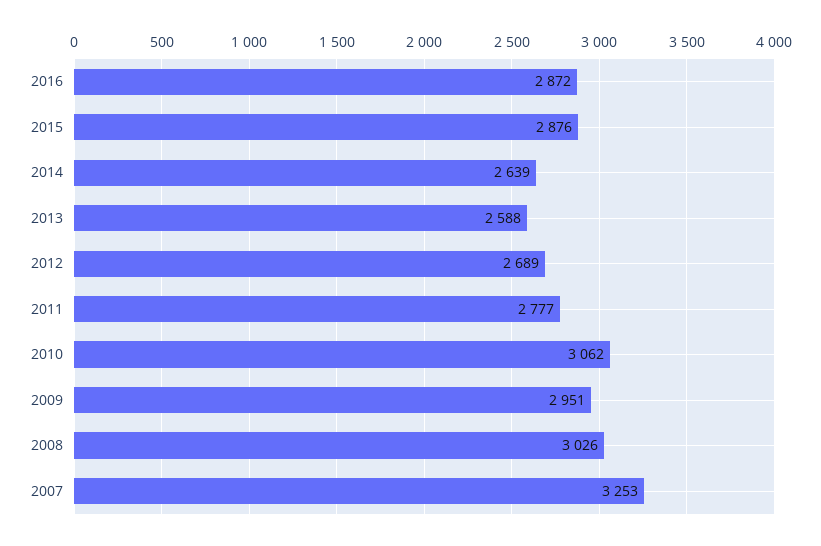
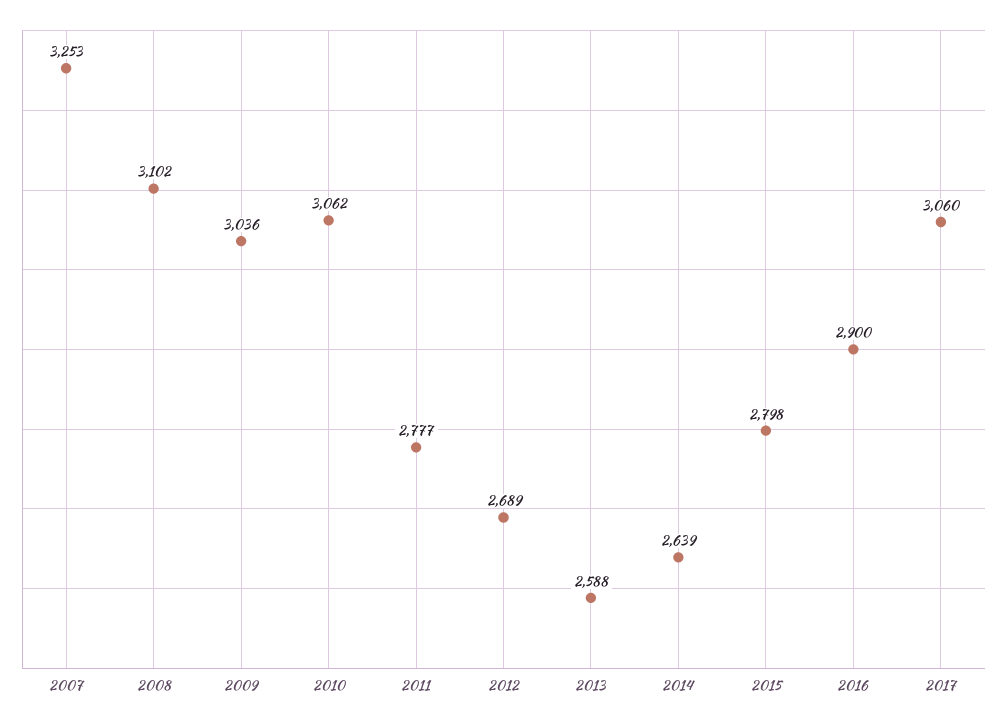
2016: 2872 -> 2900
2015: 2876 -> 2798
2009: 2951 -> 3036
2008: 3026 -> 3102
2017: none -> 3060

